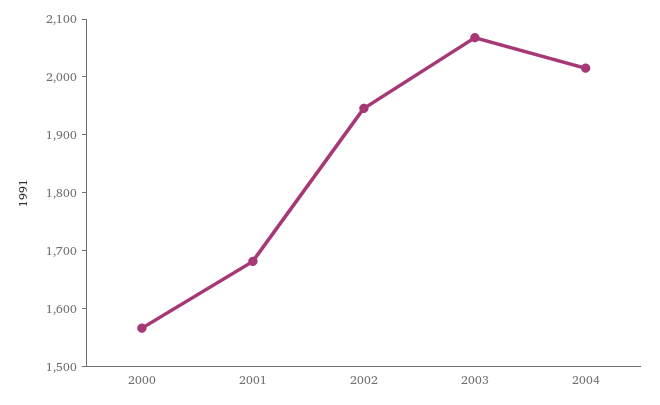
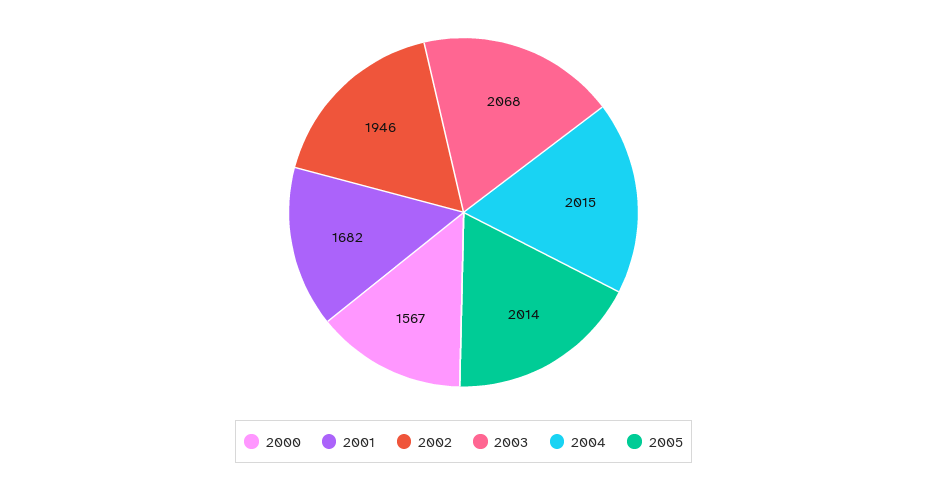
2005: none -> 2014

